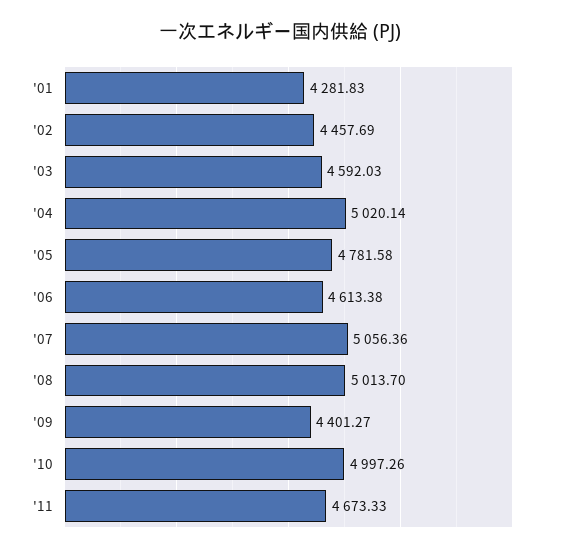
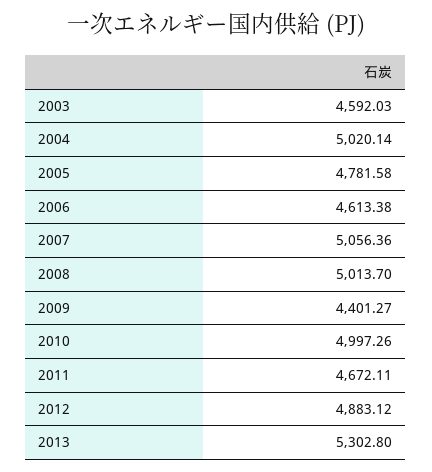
'01: 4281.83 -> none
'02: 4457.69 -> none
'11: 4673.33 -> 4672.11
2012: none -> 4883.12
2013: none -> 5302.8

